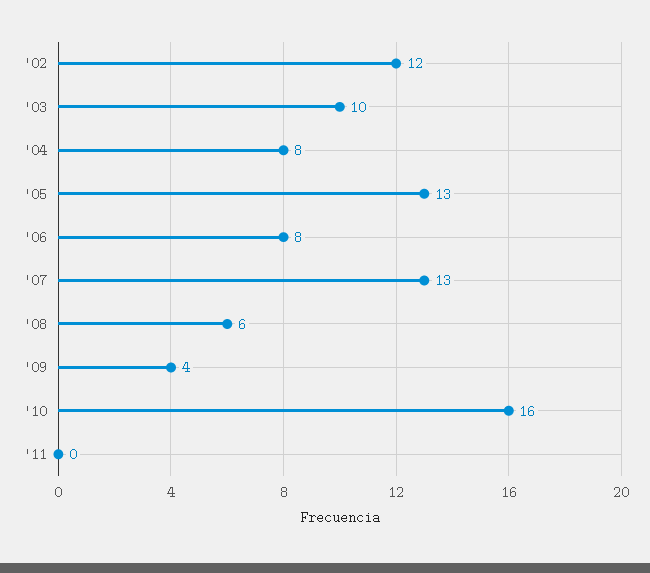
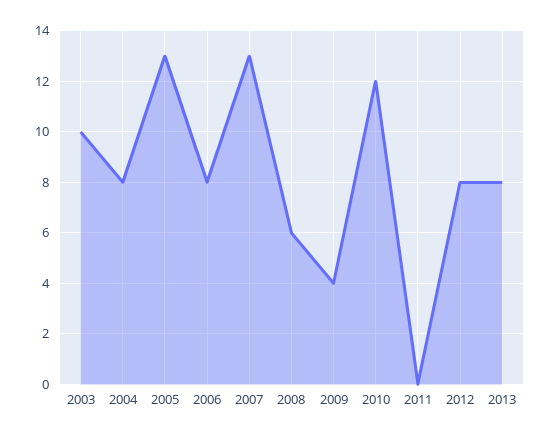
'02: 12 -> none
'10: 16 -> 12
2012: none -> 8
2013: none -> 8

